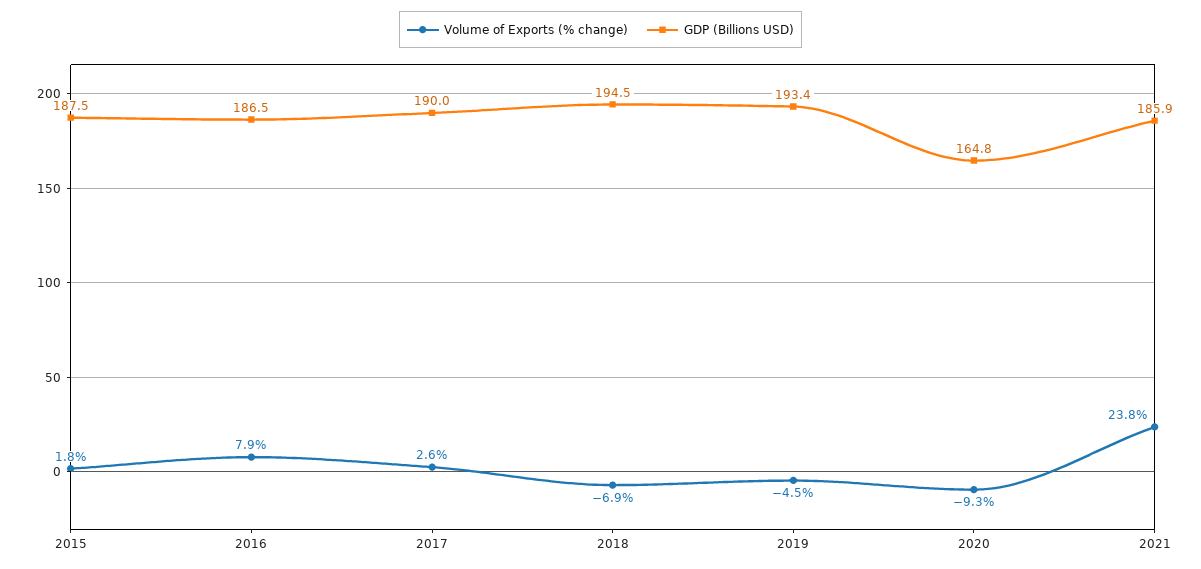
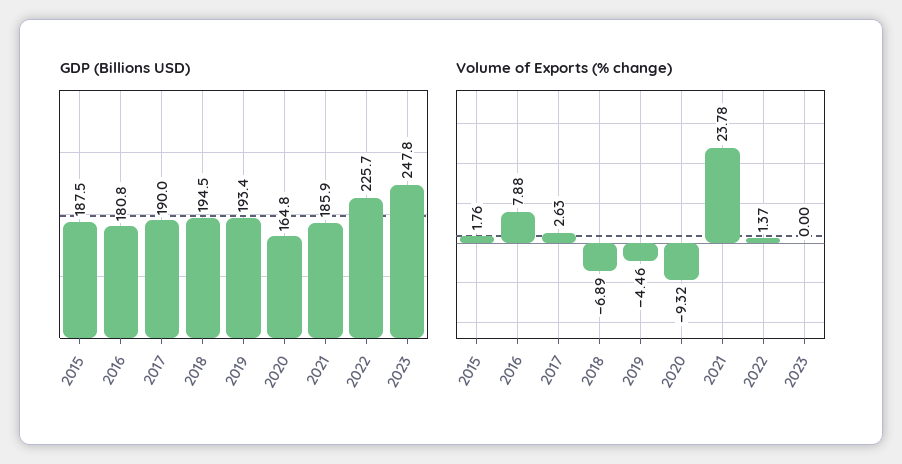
GDP (Billions USD), 2016: 186.5 -> 180.8
GDP (Billions USD), 2022: none -> 225.7
GDP (Billions USD), 2023: none -> 247.8
Volume of Exports (% change), 2022: none -> 1.37
Volume of Exports (% change), 2023: none -> 0

